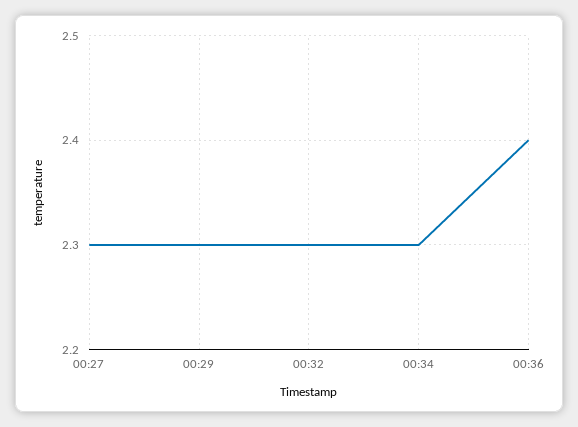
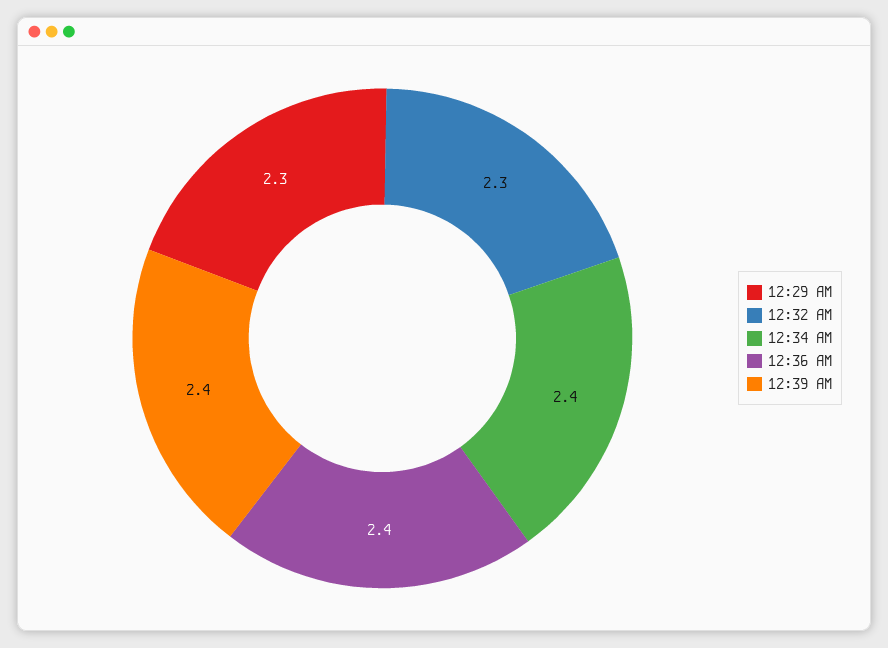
00:27: 2.3 -> none
00:34: 2.3 -> 2.4
12:39 AM: none -> 2.4

